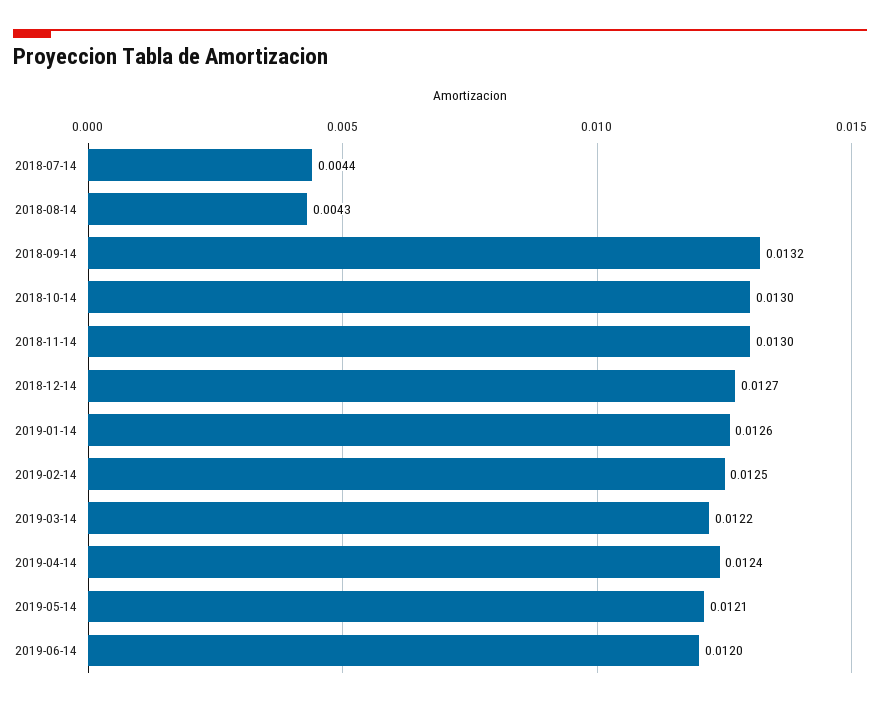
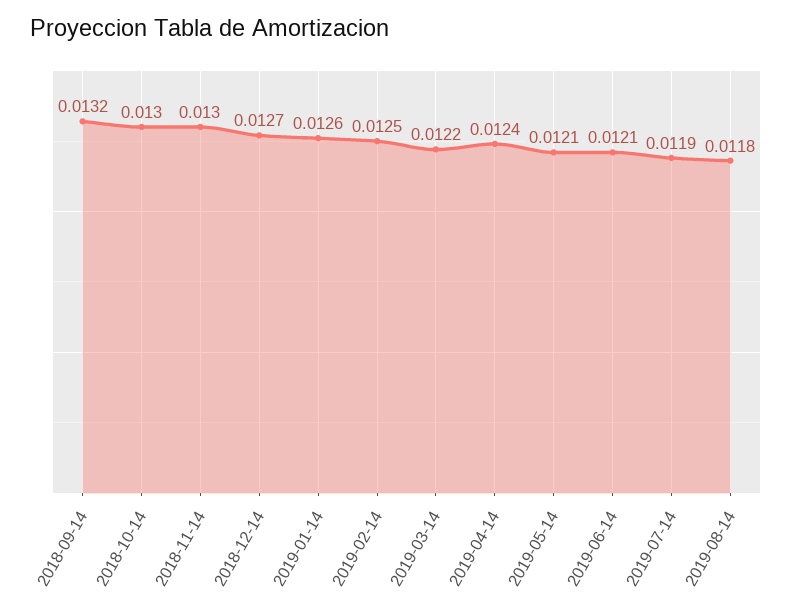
2018-07-14: 0.0044 -> none
2018-08-14: 0.0043 -> none
2019-06-14: 0.012 -> 0.0121
2019-07-14: none -> 0.0119
2019-08-14: none -> 0.0118

